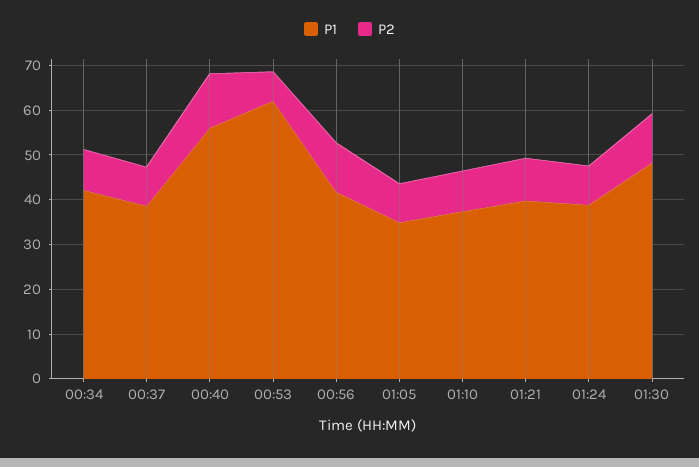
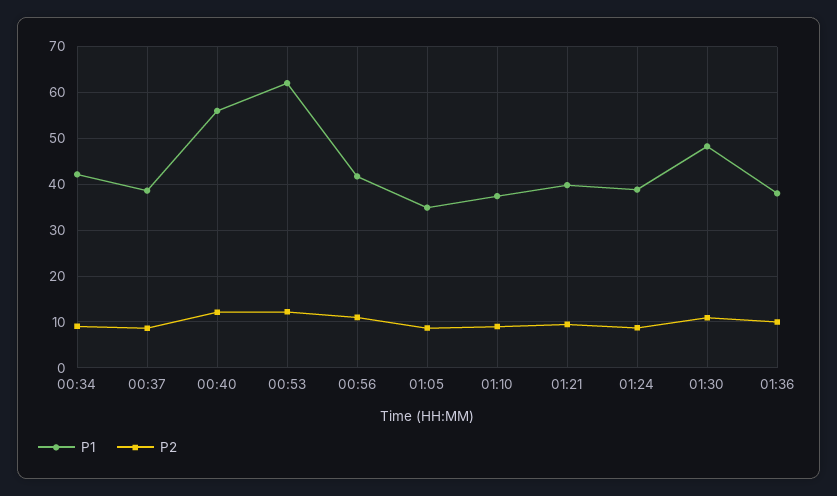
P2, 00:53: 6 -> 12
P1, 01:36: none -> 38
P2, 01:36: none -> 10

